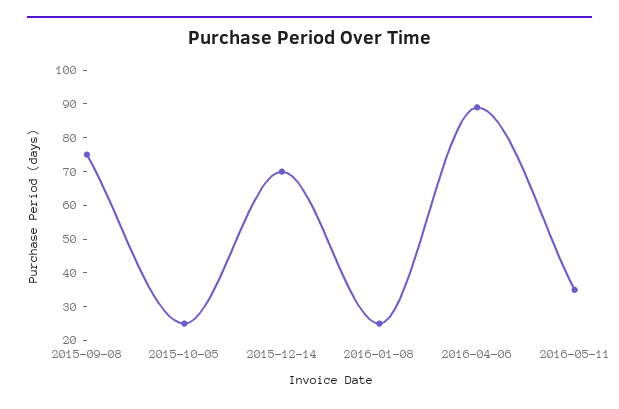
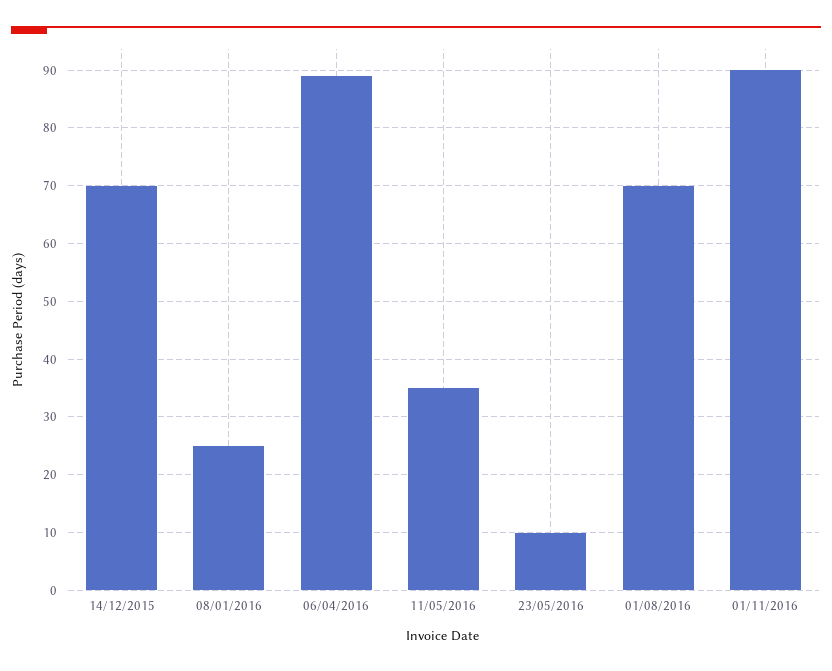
2015-09-08: 75 -> none
2015-10-05: 25 -> none
23/05/2016: none -> 10
01/08/2016: none -> 70
01/11/2016: none -> 90

